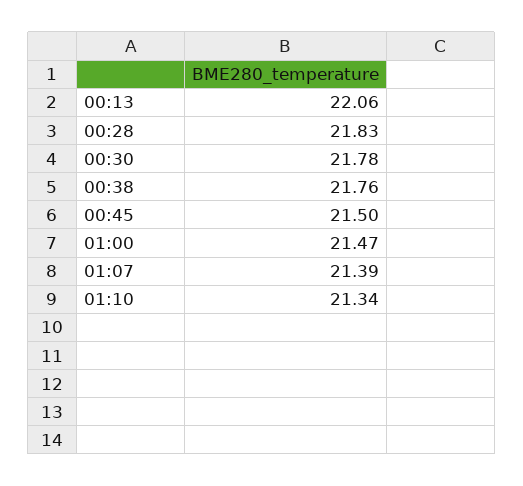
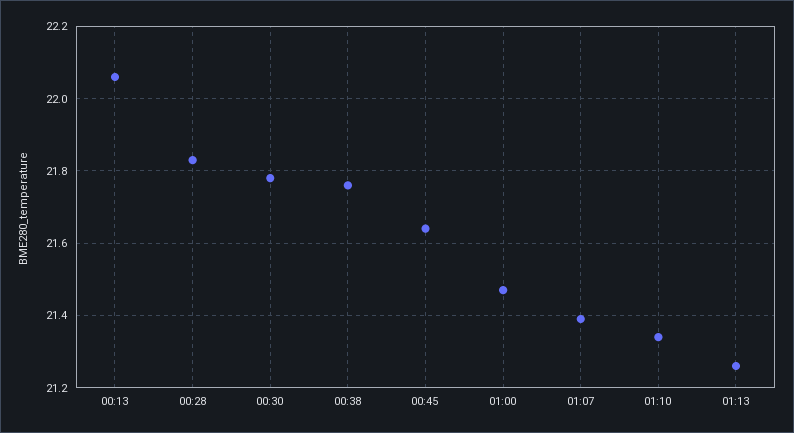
00:45: 21.5 -> 21.65
01:13: none -> 21.25

